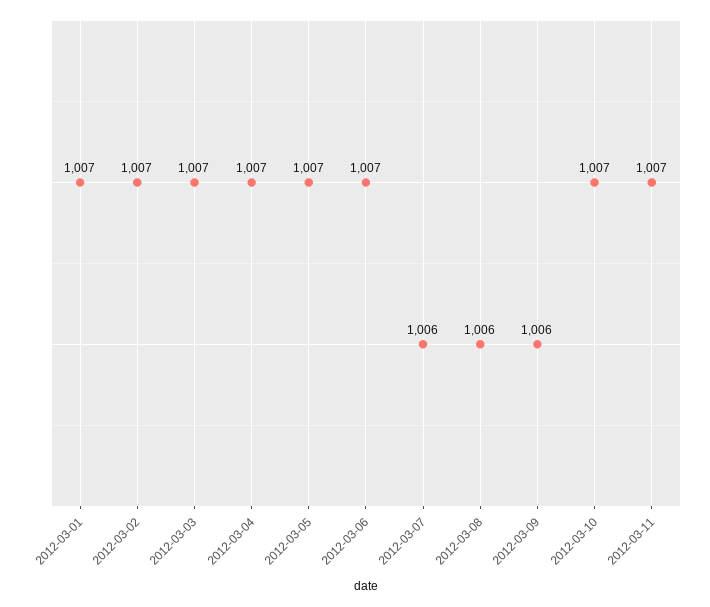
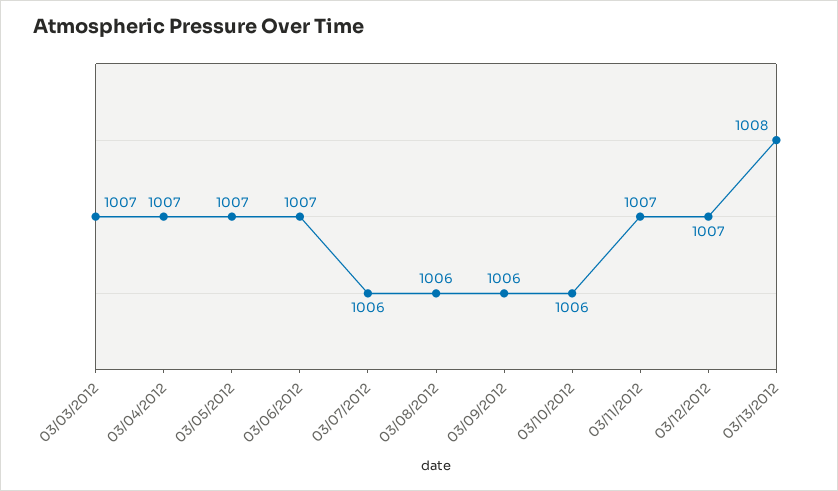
2012-03-01: 1007 -> none
2012-03-02: 1007 -> none
2012-03-10: 1007 -> 1006
03/12/2012: none -> 1007
03/13/2012: none -> 1008

